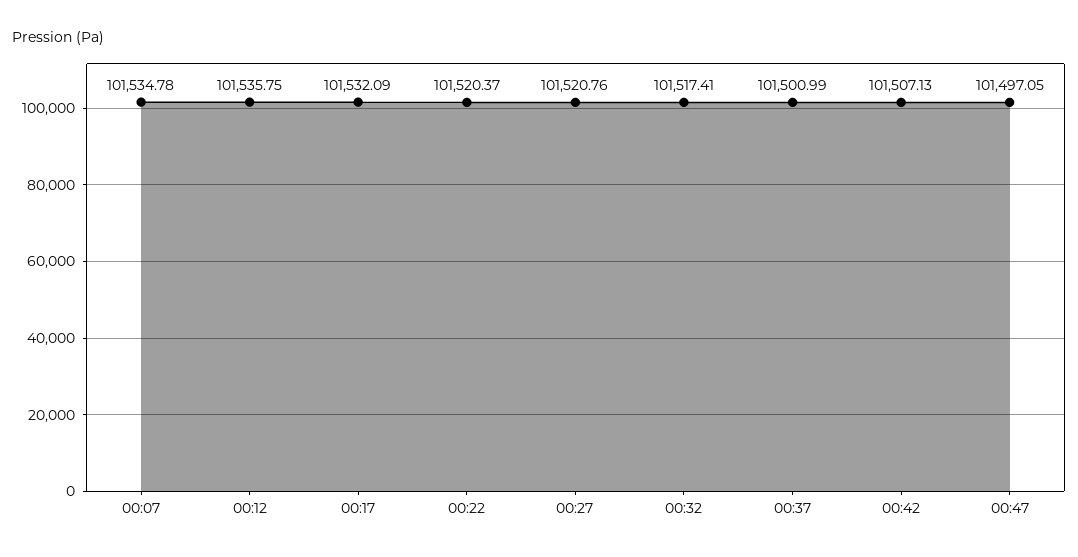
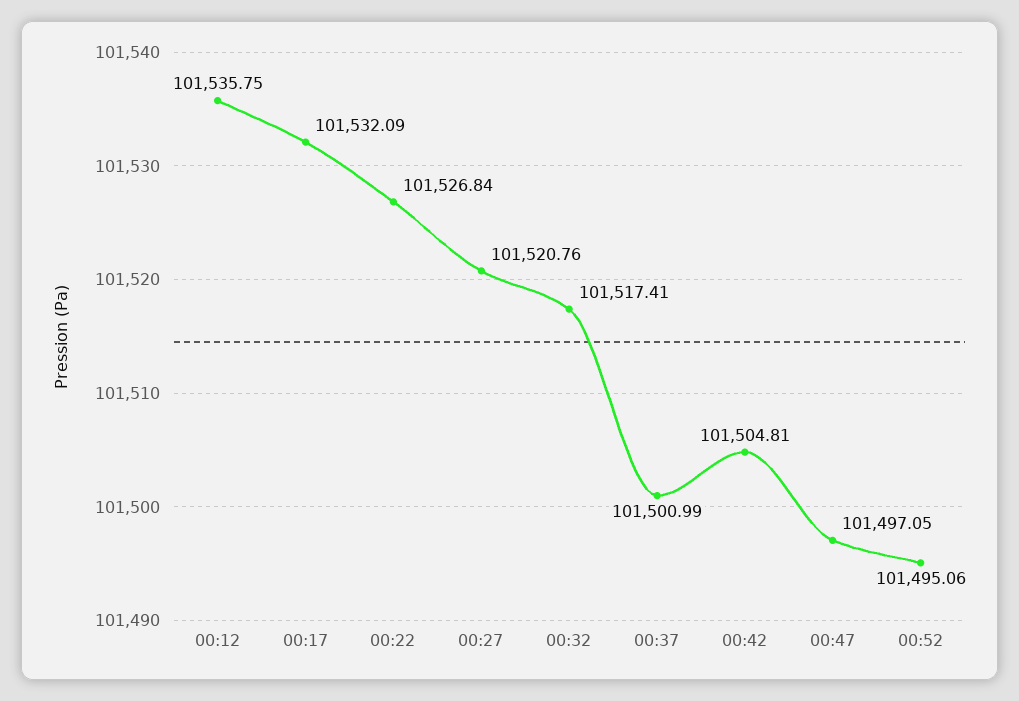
00:07: 101534.78 -> none
00:22: 101520.37 -> 101526.84
00:42: 101507.13 -> 101504.81
00:52: none -> 101495.06

